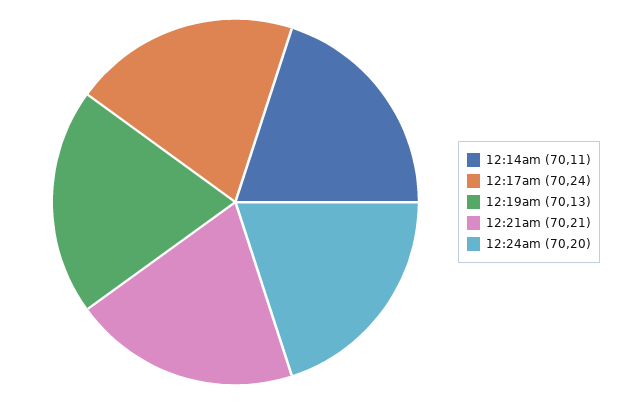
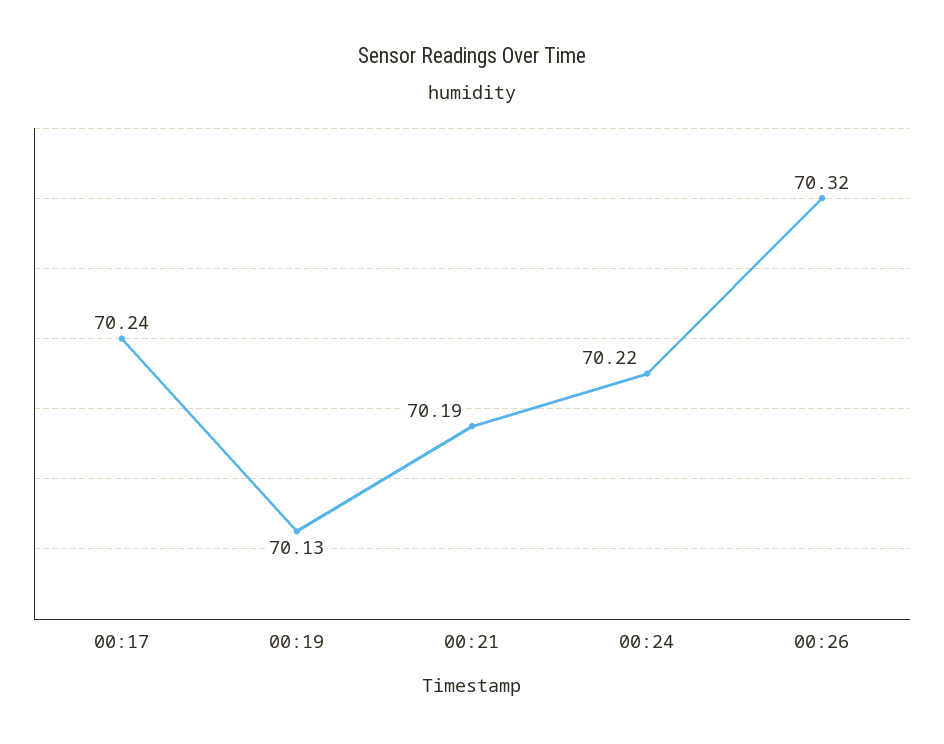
12:14am: 70.11 -> none
12:21am: 70.21 -> 70.19
12:24am: 70.2 -> 70.22
00:26: none -> 70.32

